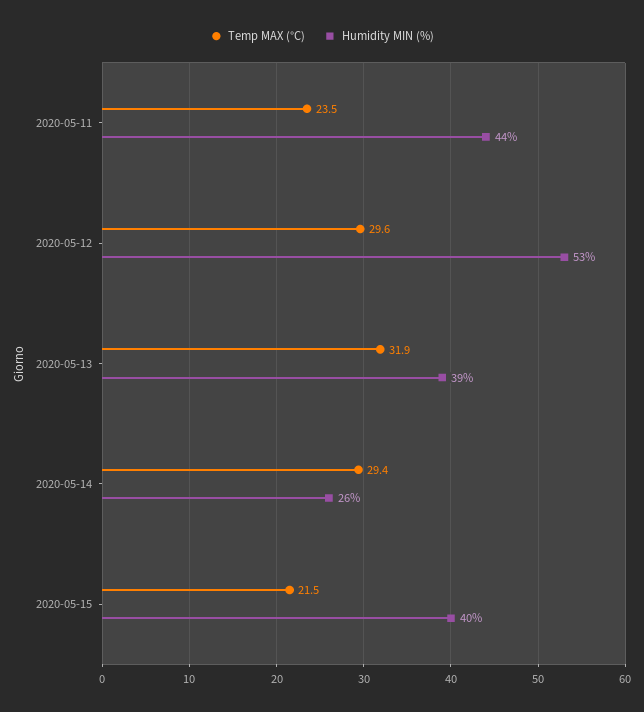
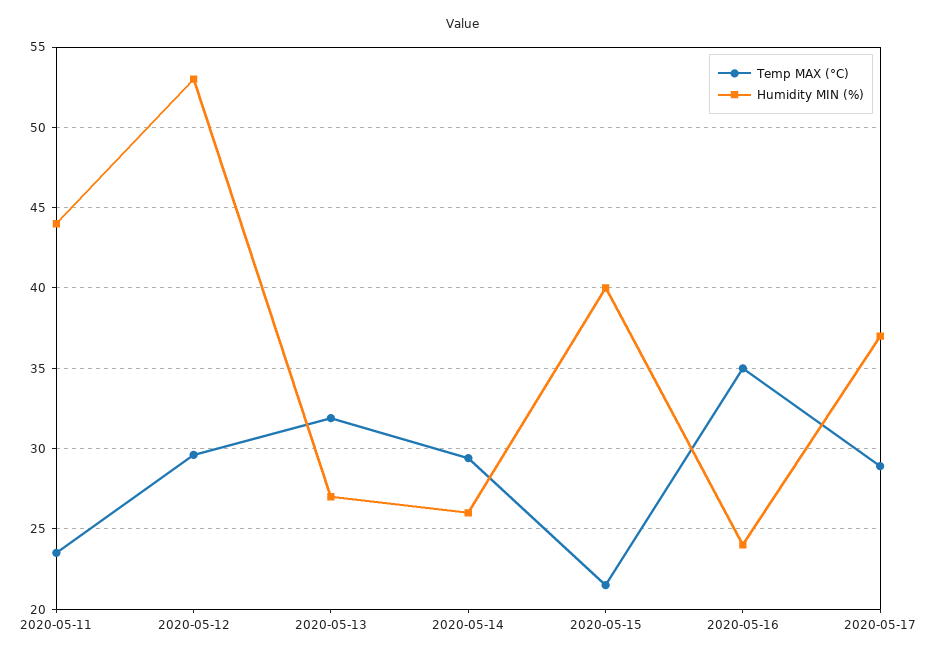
Humidity MIN (%), 2020-05-13: 39 -> 27
Temp MAX (°C), 2020-05-16: none -> 35
Humidity MIN (%), 2020-05-16: none -> 24
Temp MAX (°C), 2020-05-17: none -> 29
Humidity MIN (%), 2020-05-17: none -> 37

